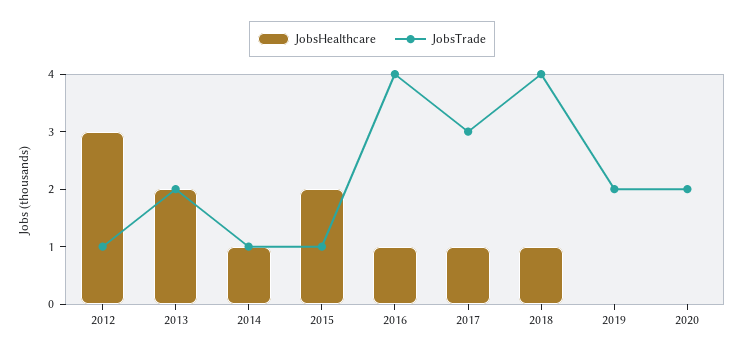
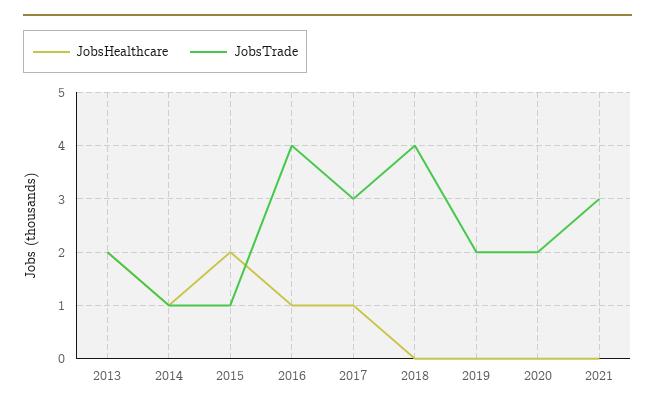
JobsHealthcare, 2012: 3 -> none
JobsTrade, 2012: 1 -> none
JobsHealthcare, 2018: 1 -> 0
JobsHealthcare, 2021: none -> 0
JobsTrade, 2021: none -> 3

